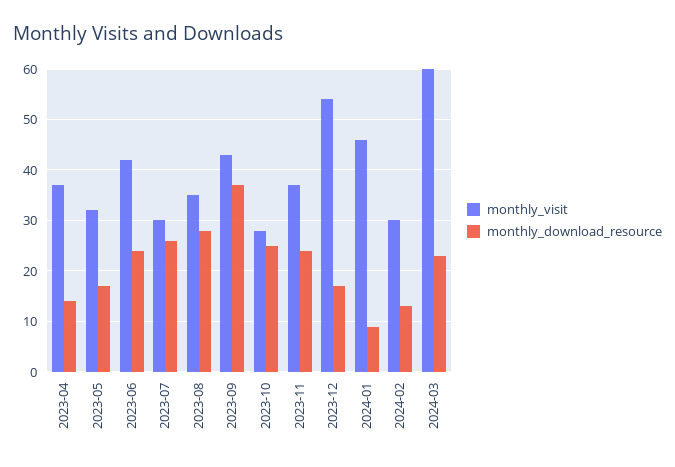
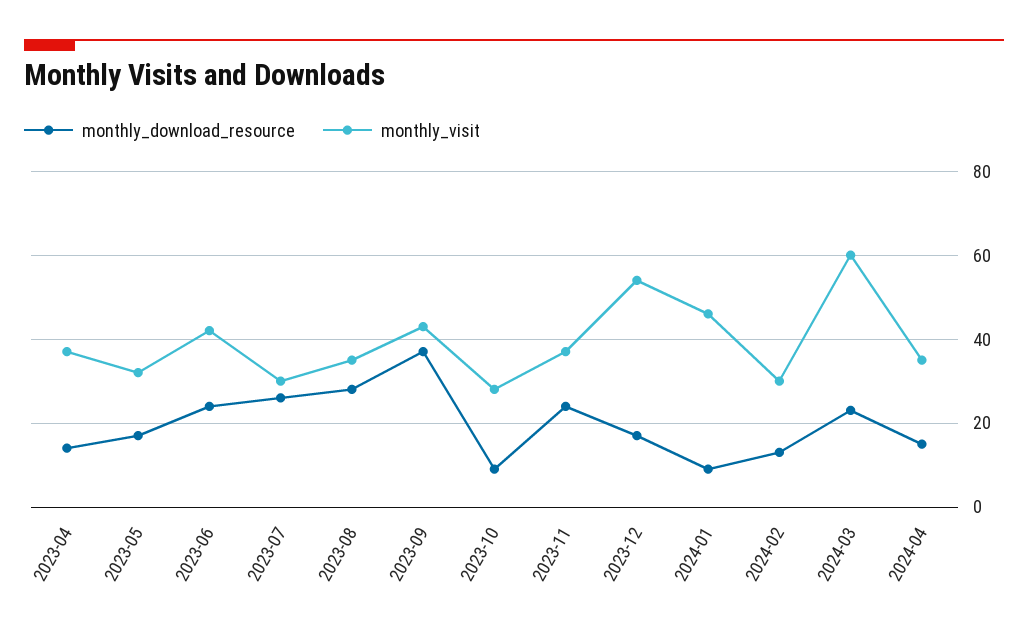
monthly_download_resource, 2023-10: 25 -> 10
monthly_download_resource, 2024-04: none -> 15
monthly_visit, 2024-04: none -> 35

